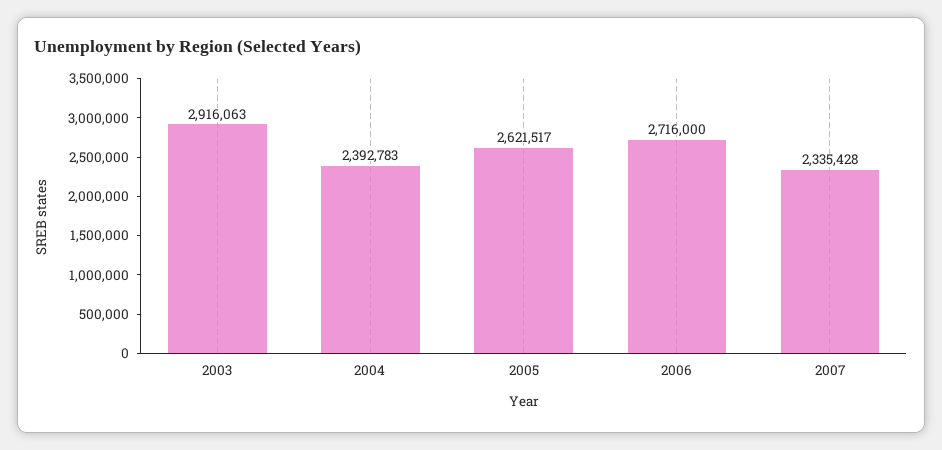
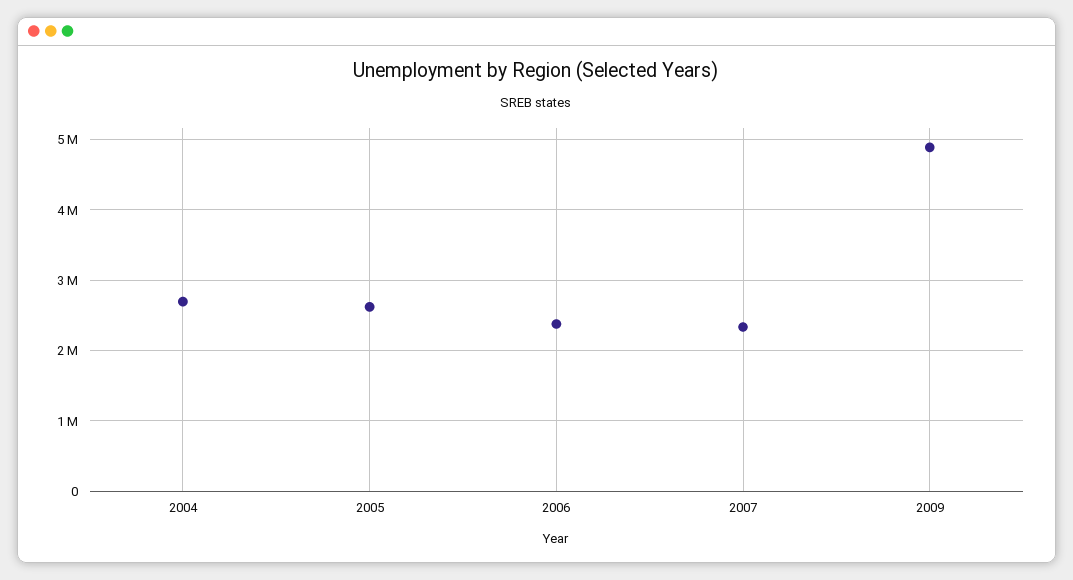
2003: 2916063 -> none
2004: 2392783 -> 2700000
2006: 2716000 -> 2400000
2009: none -> 4900000

